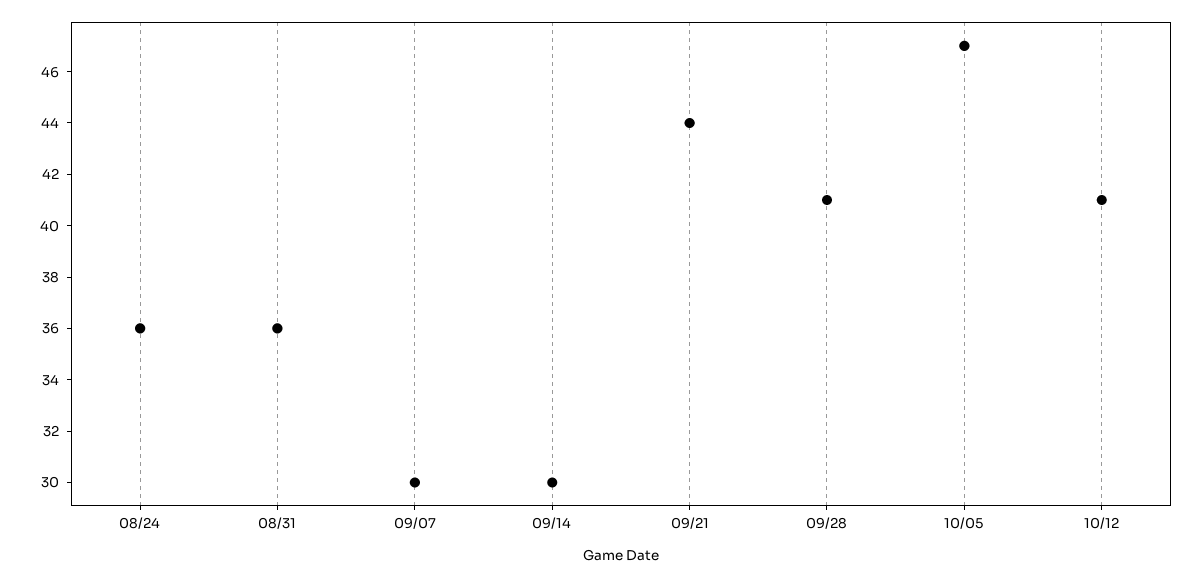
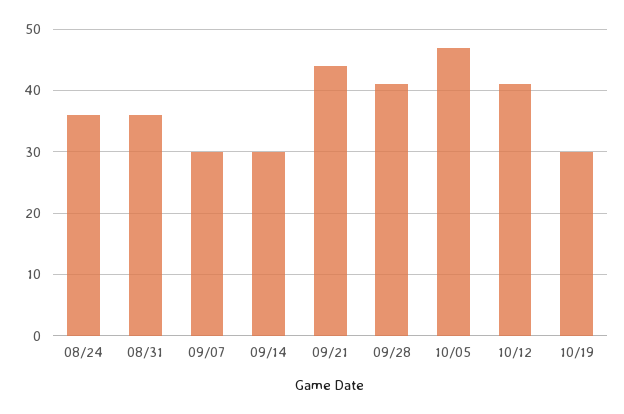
10/19: none -> 30

